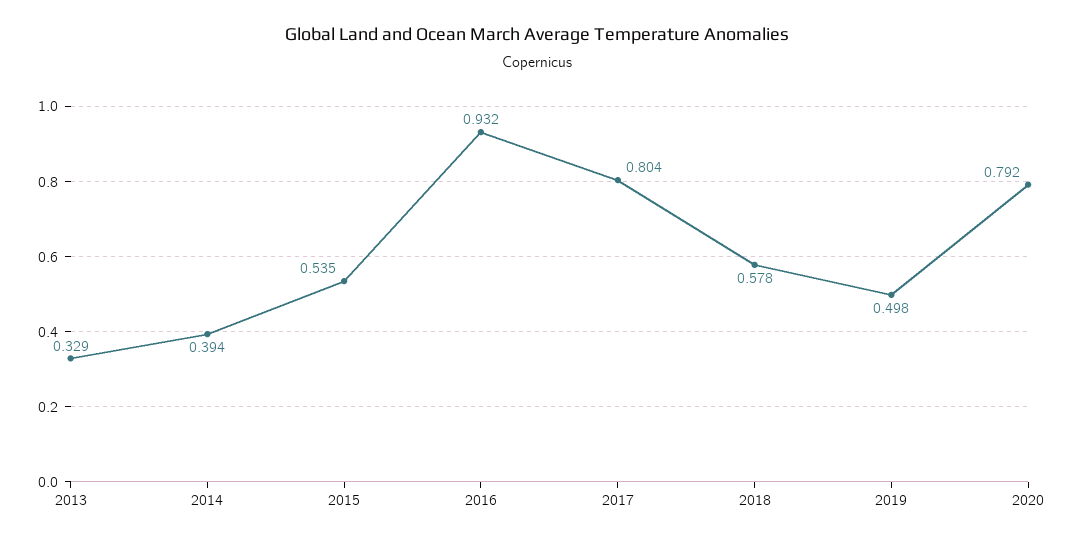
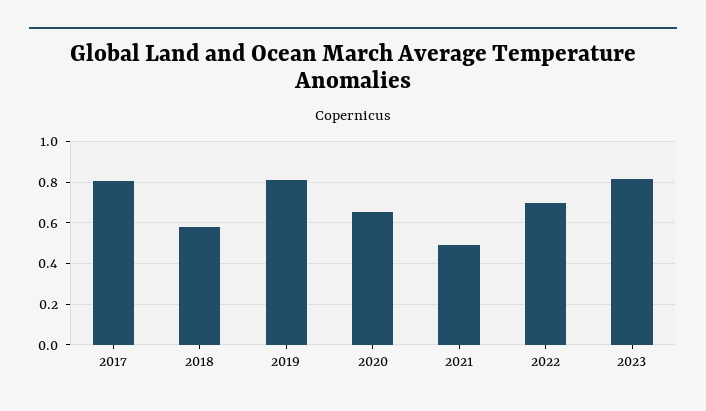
2013: 0.329 -> none
2014: 0.394 -> none
2015: 0.535 -> none
2016: 0.932 -> none
2019: 0.498 -> 0.8
2020: 0.792 -> 0.65
2021: none -> 0.5
2022: none -> 0.7
2023: none -> 0.8

